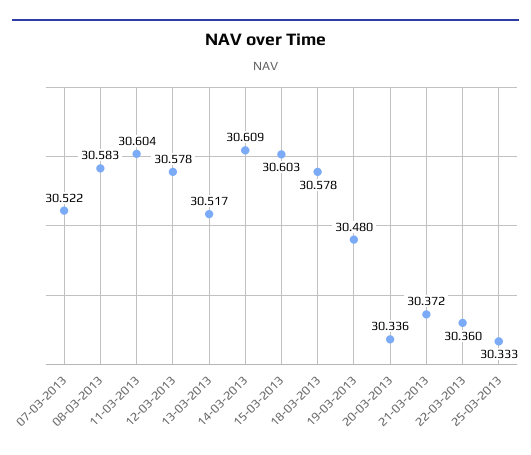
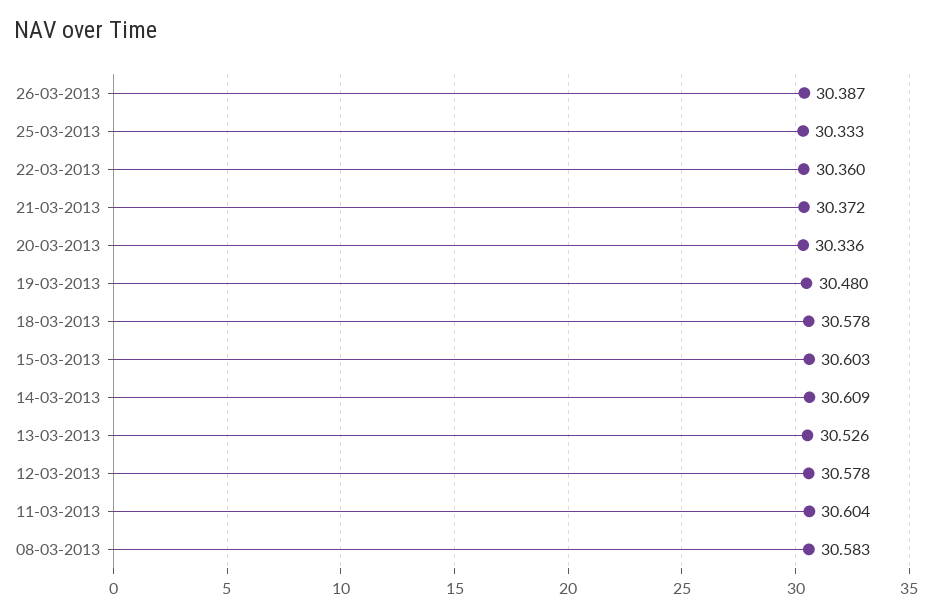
07-03-2013: 30.522 -> none
13-03-2013: 30.517 -> 30.526
26-03-2013: none -> 30.387

